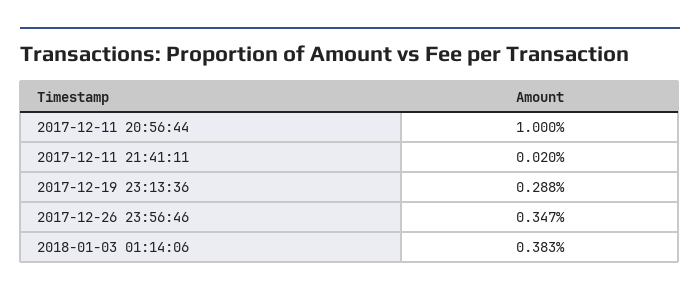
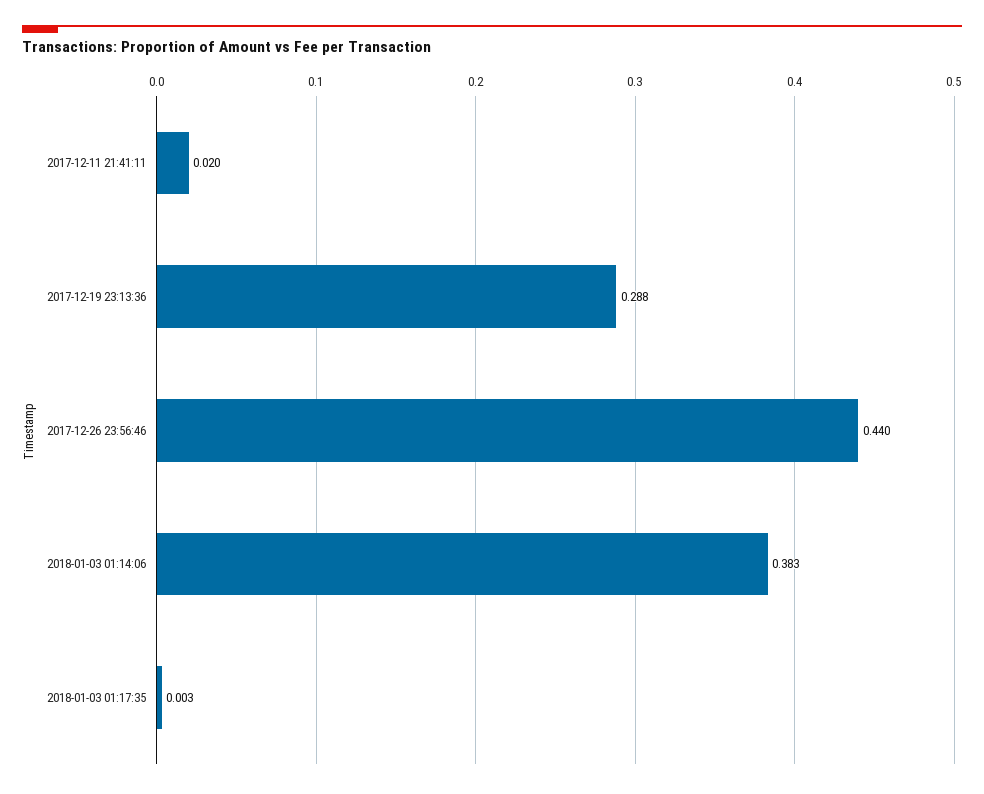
2017-12-11 20:56:44: 1 -> none
2017-12-26 23:56:46: 0.347 -> 0.44
2018-01-03 01:17:35: none -> 0.003

